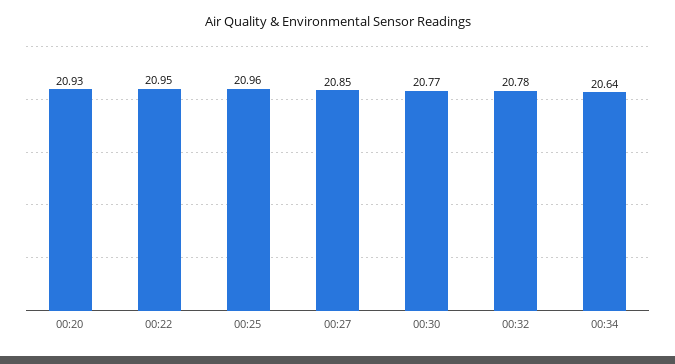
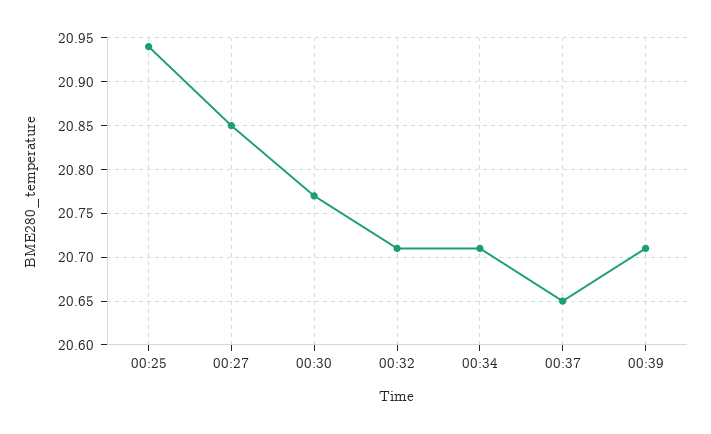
00:20: 20.93 -> none
00:22: 20.95 -> none
00:25: 20.96 -> 20.94
00:32: 20.78 -> 20.71
00:34: 20.64 -> 20.71
00:37: none -> 20.65
00:39: none -> 20.71

